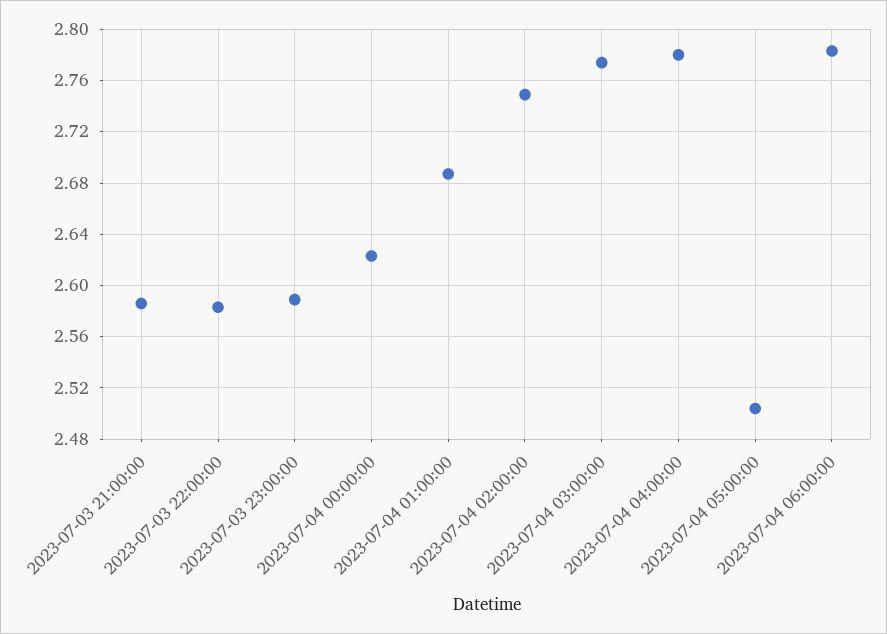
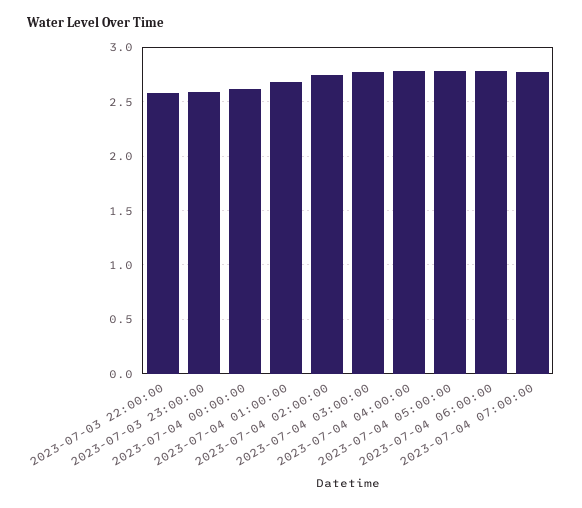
2023-07-03 21:00:00: 2.585 -> none
2023-07-04 05:00:00: 2.505 -> 2.8
2023-07-04 07:00:00: none -> 2.8

